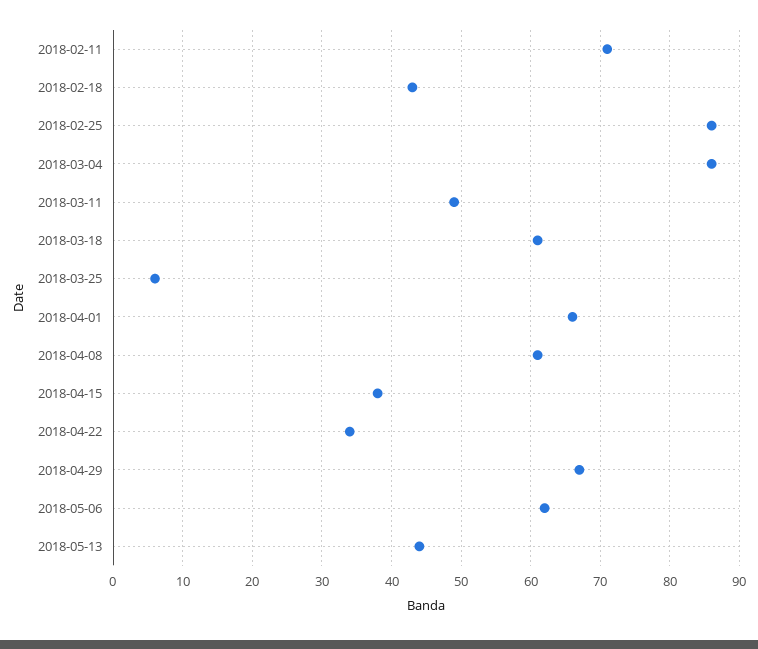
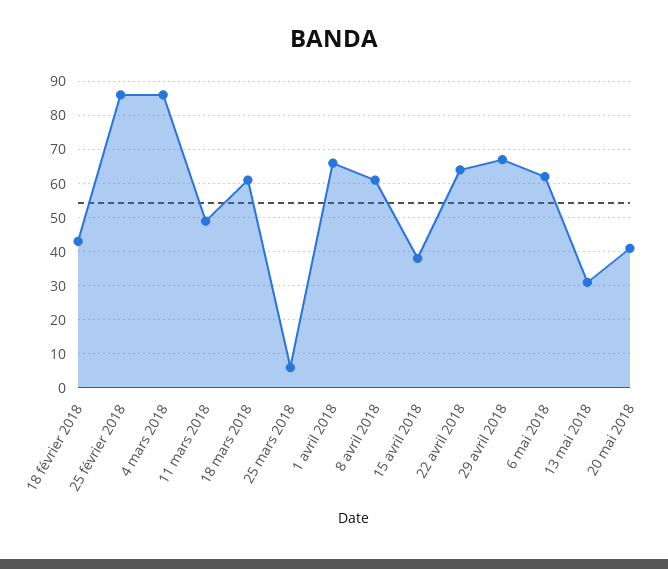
2018-02-11: 71 -> none
2018-04-22: 34 -> 65
2018-05-13: 44 -> 30
20 mai 2018: none -> 40

